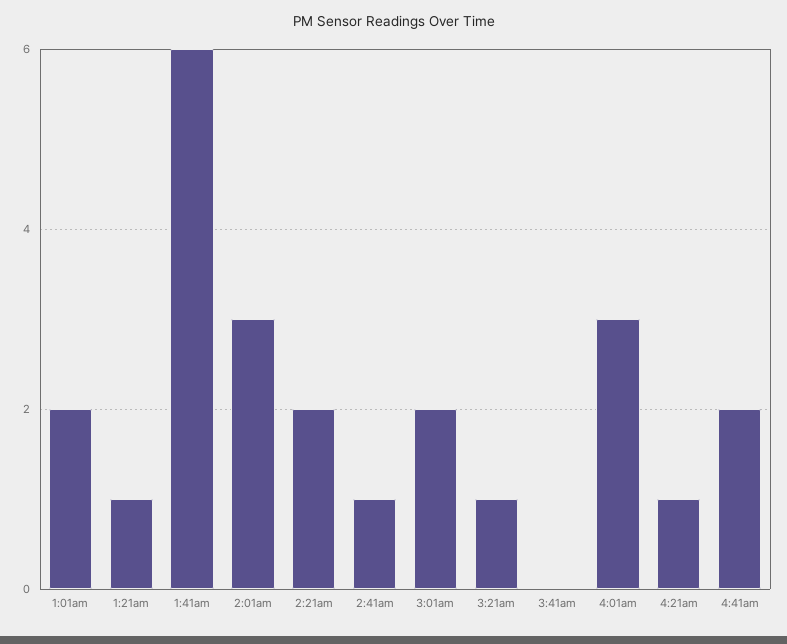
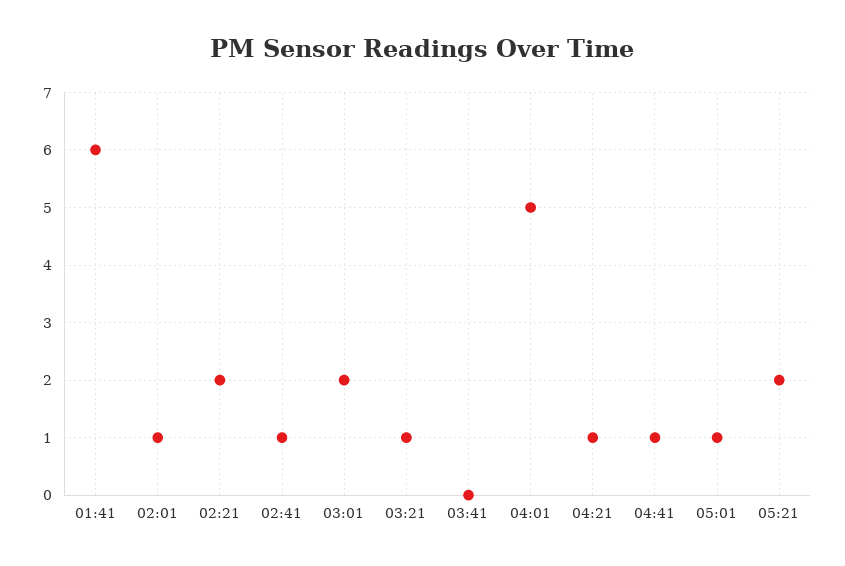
1:01am: 2 -> none
1:21am: 1 -> none
2:01am: 3 -> 1
4:01am: 3 -> 5
4:41am: 2 -> 1
05:01: none -> 1
05:21: none -> 2

